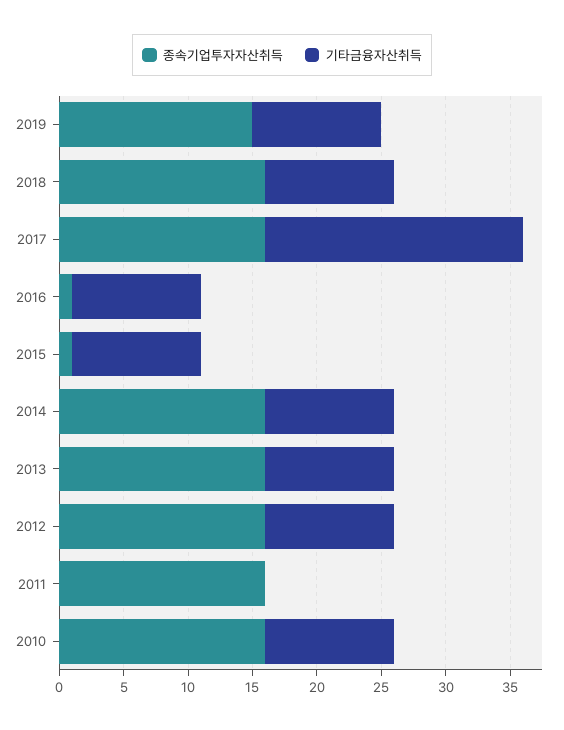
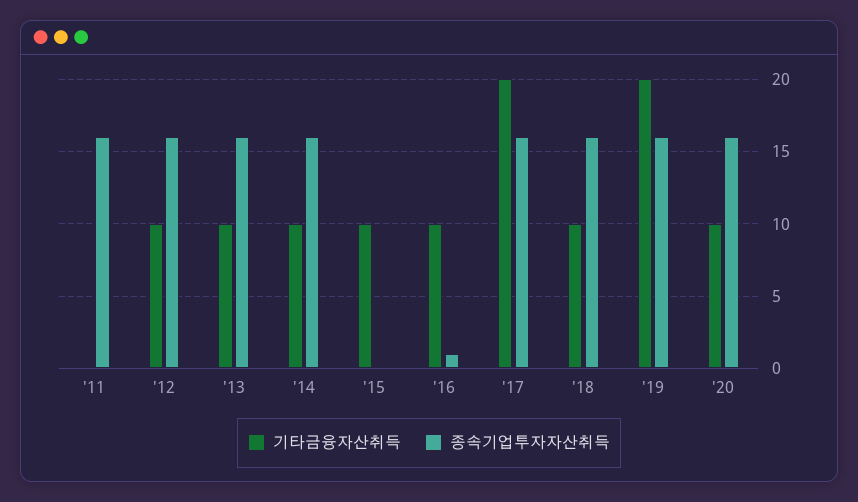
종속기업투자자산취득, 2019: 15 -> 16
기타금융자산취득, 2019: 10 -> 20
종속기업투자자산취득, 2015: 1 -> 0
종속기업투자자산취득, 2010: 16 -> none
기타금융자산취득, 2010: 10 -> none
기타금융자산취득, '20: none -> 10
종속기업투자자산취득, '20: none -> 16

